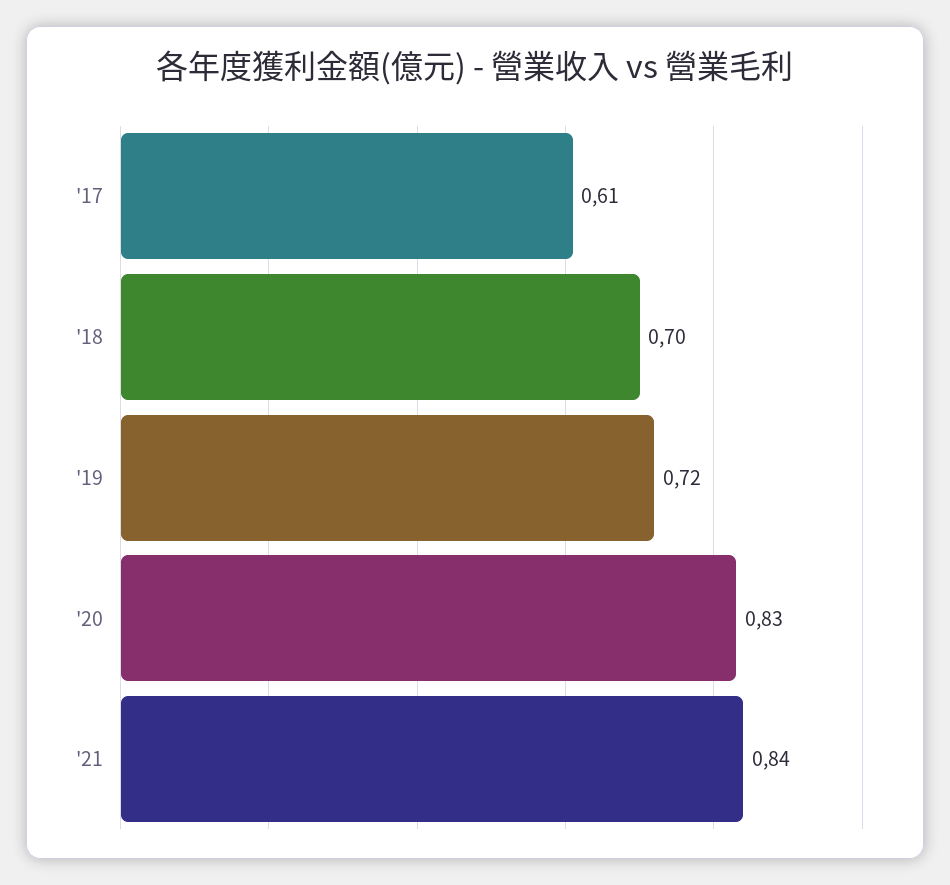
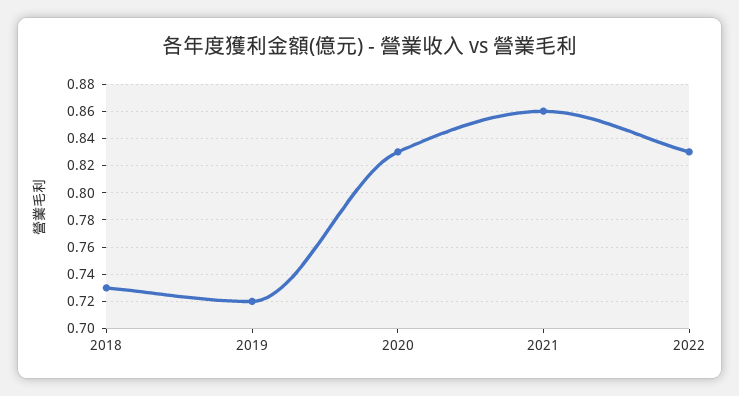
'17: 0.61 -> none
'18: 0.7 -> 0.73
'21: 0.84 -> 0.86
2022: none -> 0.83

